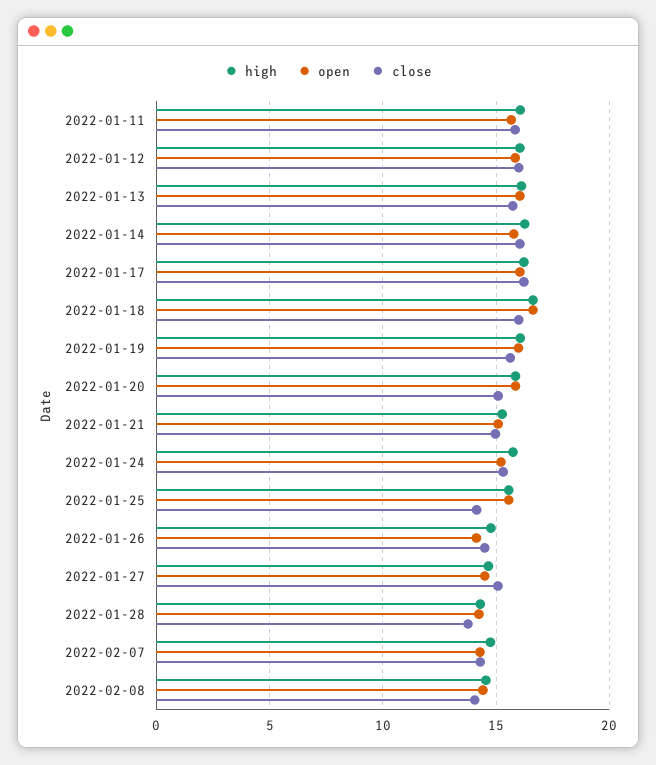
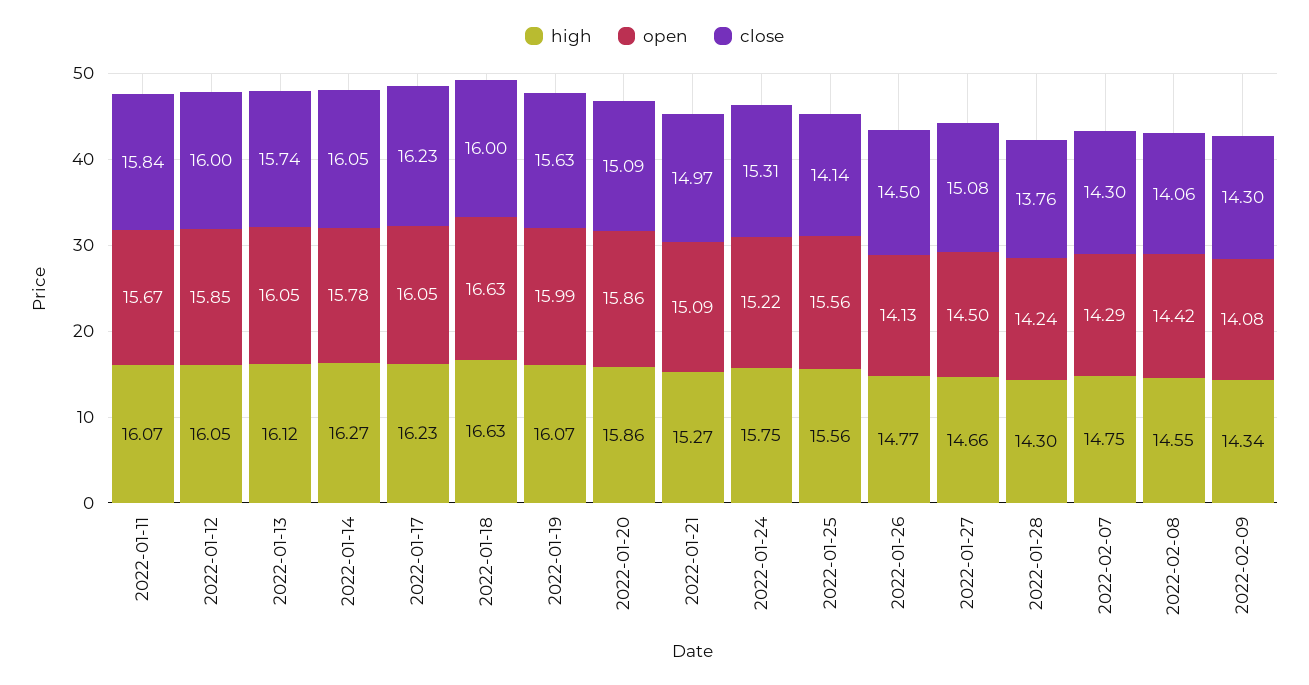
high, 2022-02-09: none -> 14.34
open, 2022-02-09: none -> 14.08
close, 2022-02-09: none -> 14.3

